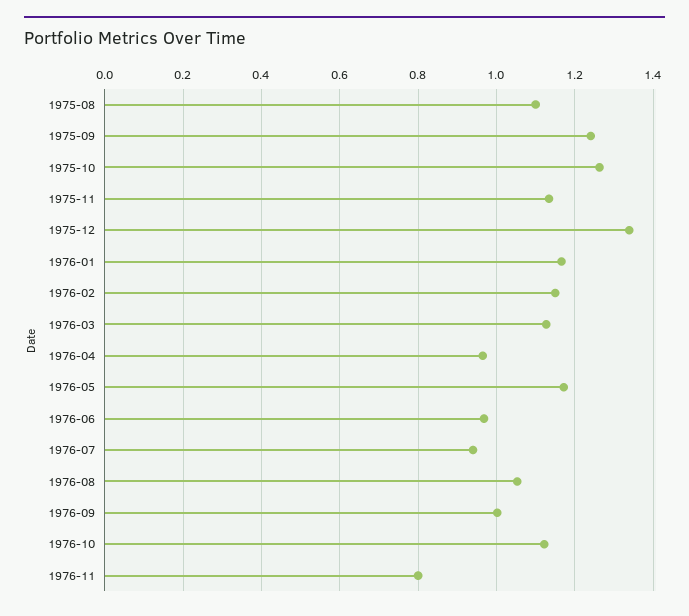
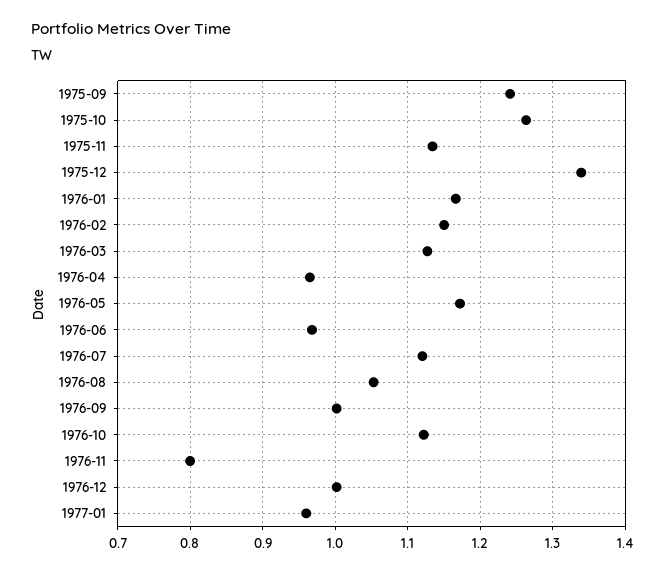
1975-08: 1.1 -> none
1976-07: 0.94 -> 1.12
1976-12: none -> 1
1977-01: none -> 0.96

